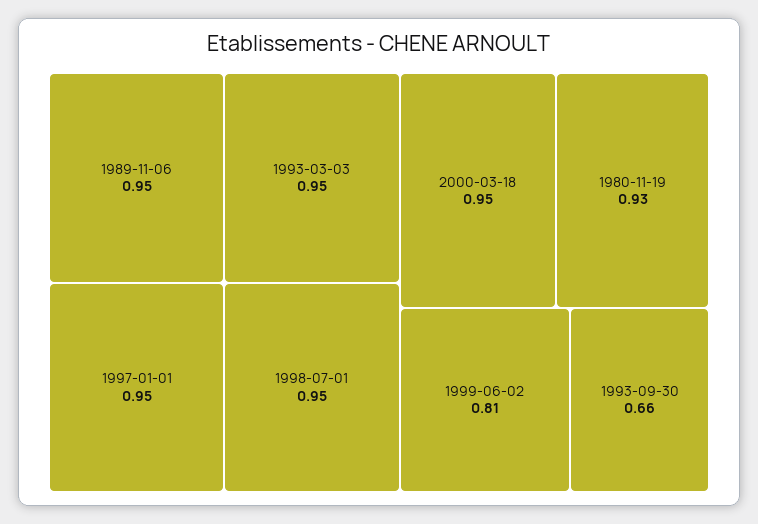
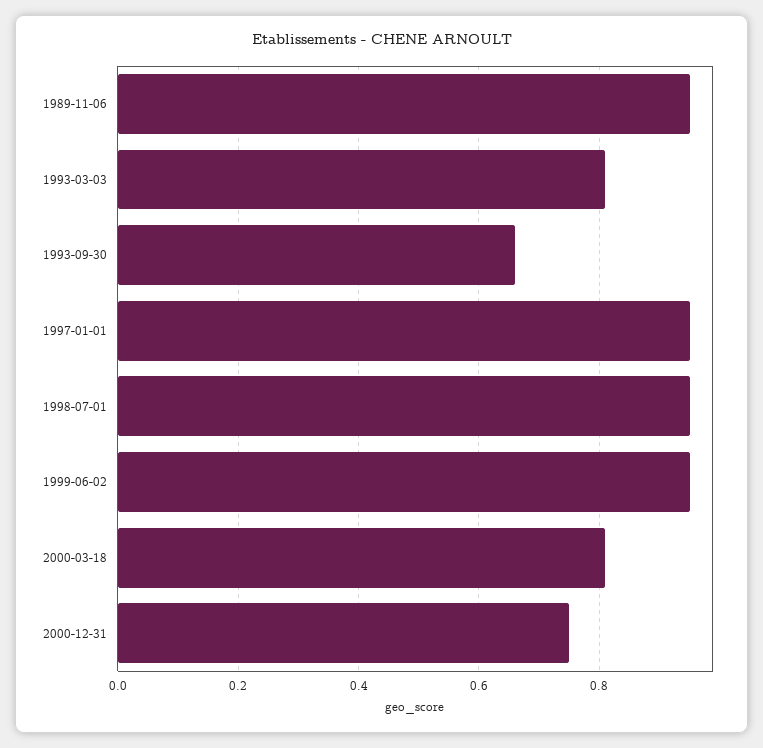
1993-03-03: 0.95 -> 0.8
2000-03-18: 0.95 -> 0.8
1980-11-19: 0.93 -> none
1999-06-02: 0.81 -> 0.95
2000-12-31: none -> 0.75

